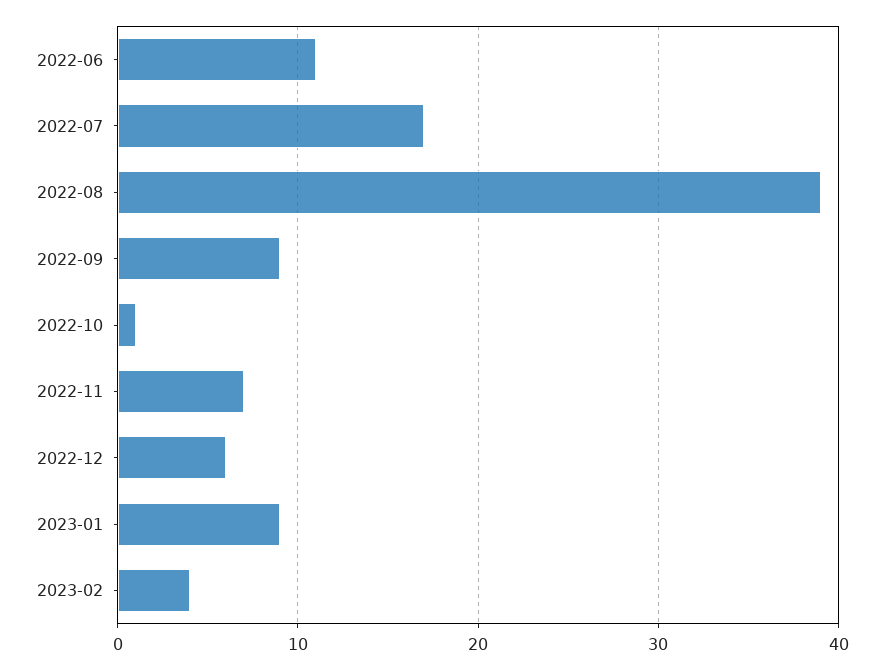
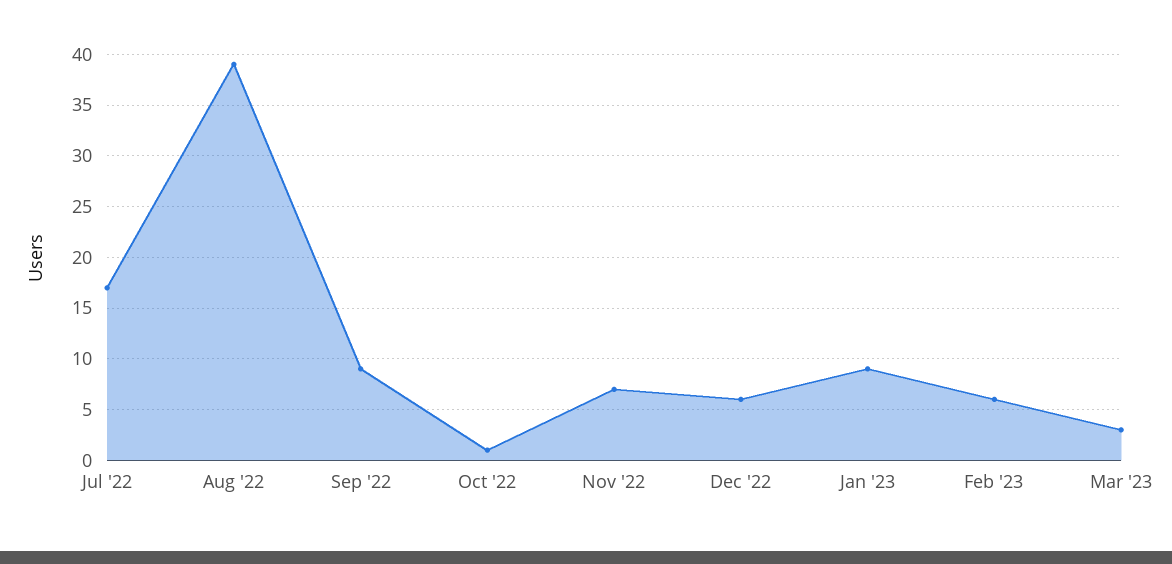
2022-06: 11 -> none
2023-02: 4 -> 6
Mar '23: none -> 3

